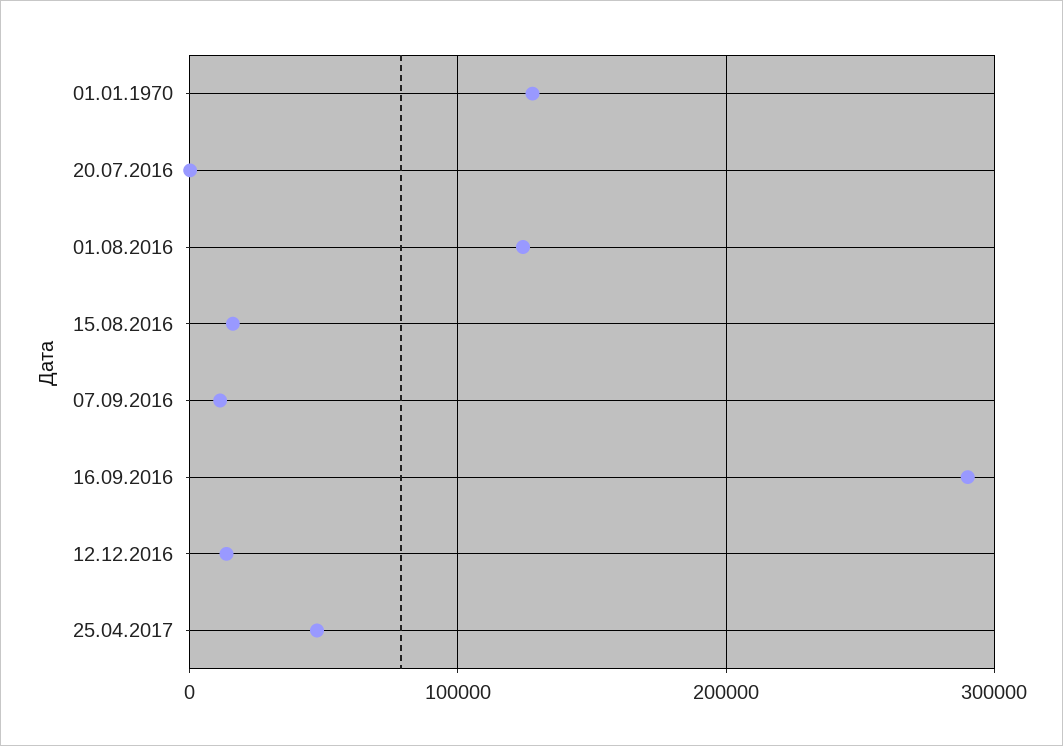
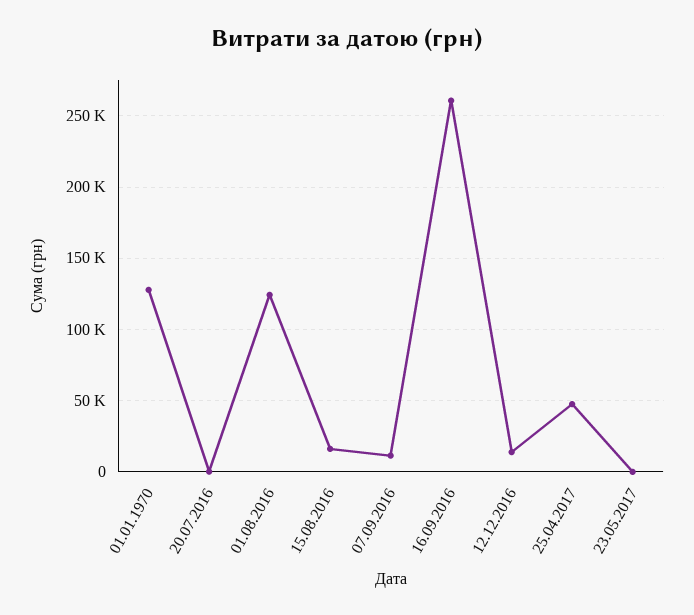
16.09.2016: 290000 -> 260000
23.05.2017: none -> 0

